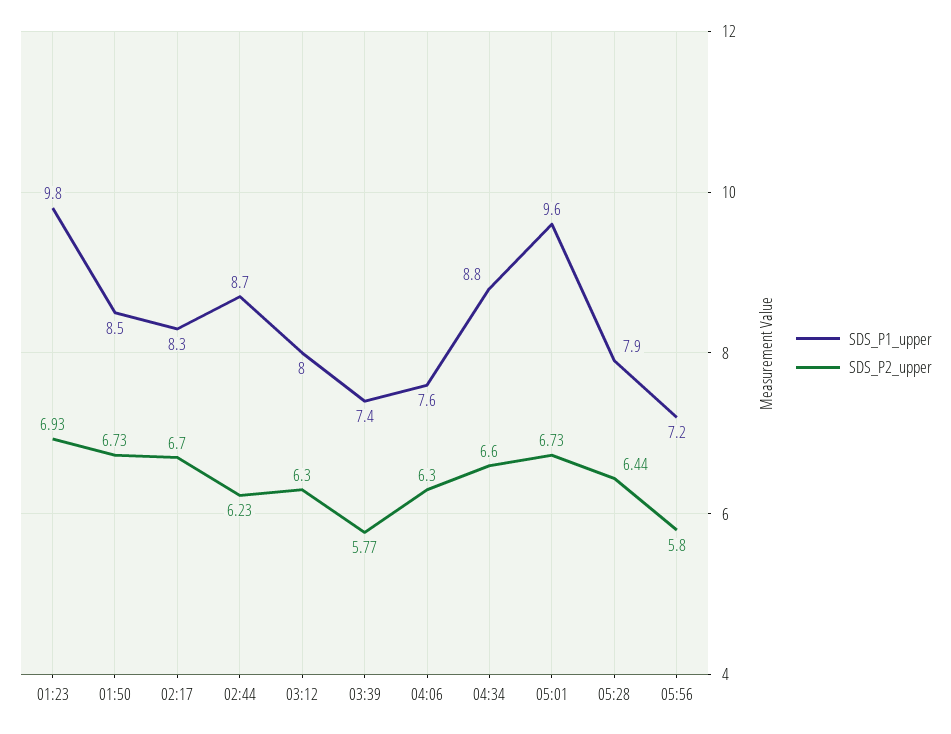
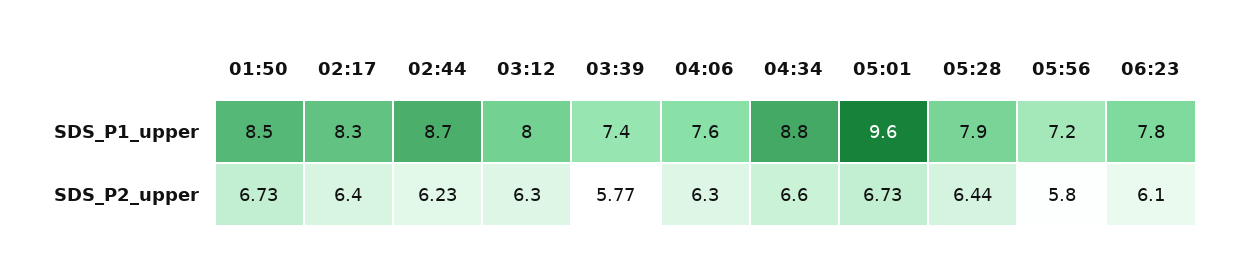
SDS_P1_upper, 01:23: 9.8 -> none
SDS_P2_upper, 01:23: 6.93 -> none
SDS_P2_upper, 02:17: 6.7 -> 6.4
SDS_P1_upper, 06:23: none -> 7.8
SDS_P2_upper, 06:23: none -> 6.1

